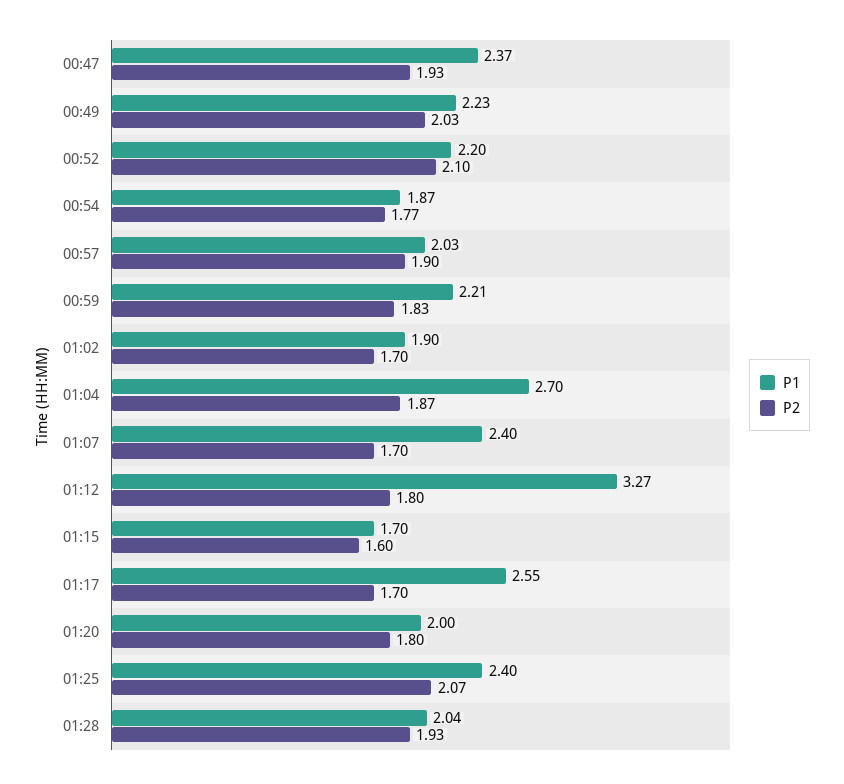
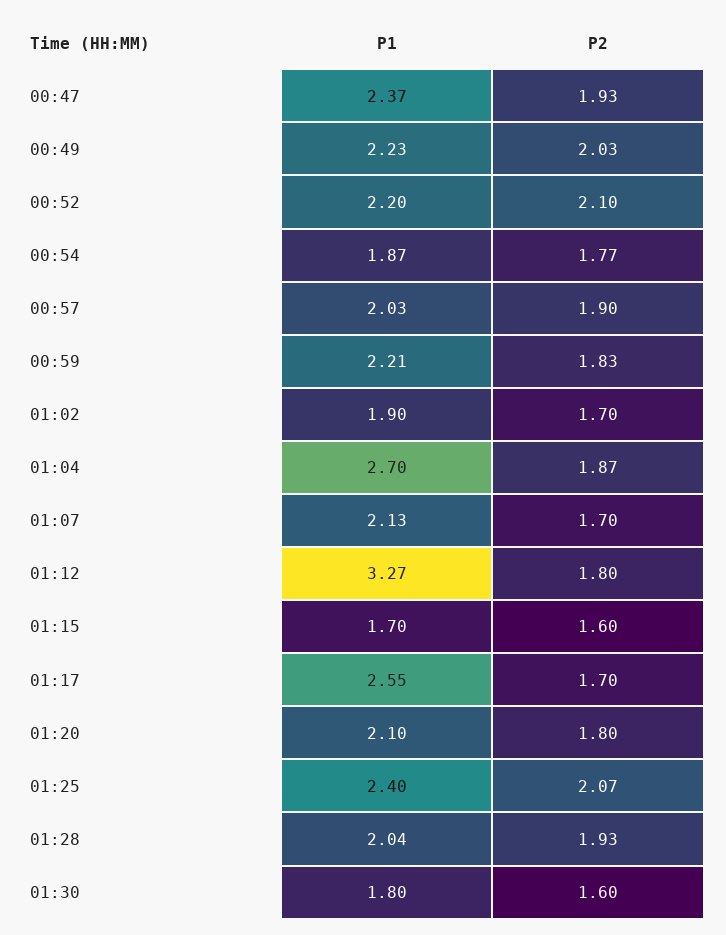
P1, 01:07: 2.4 -> 2.13
P1, 01:20: 2 -> 2.1
P1, 01:30: none -> 1.8
P2, 01:30: none -> 1.6

